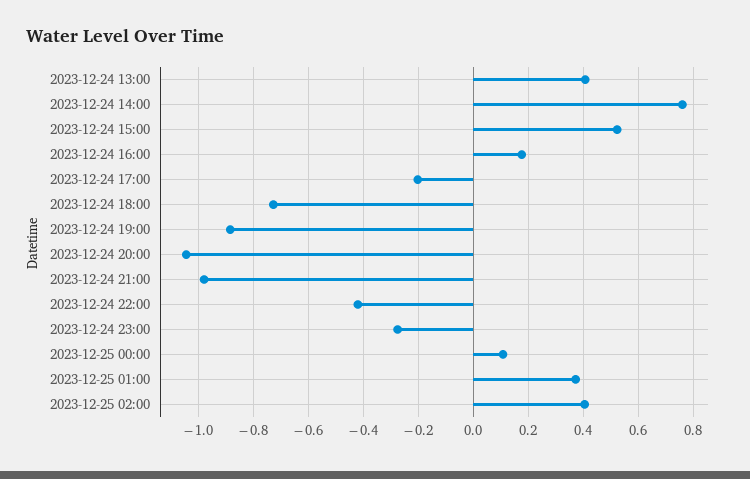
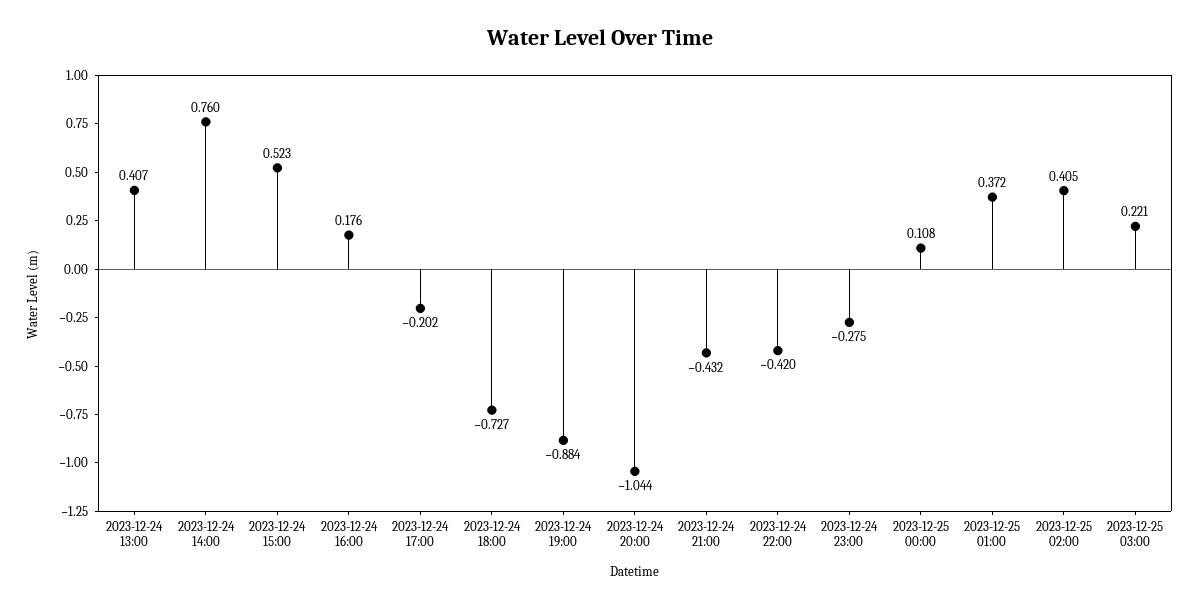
2023-12-24 21:00: -0.975 -> -0.432
2023-12-25 03:00: none -> 0.221

